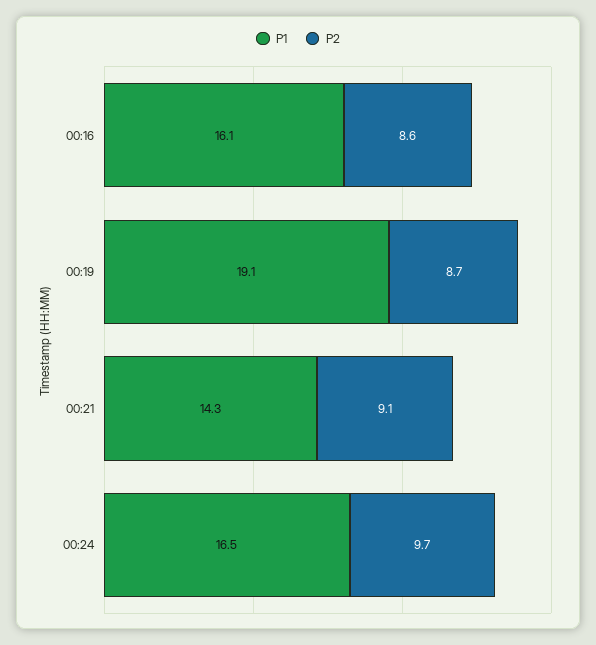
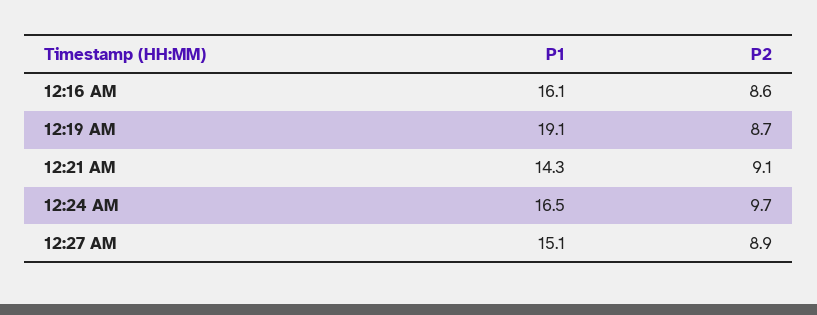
P1, 12:27 AM: none -> 15.1
P2, 12:27 AM: none -> 8.9

